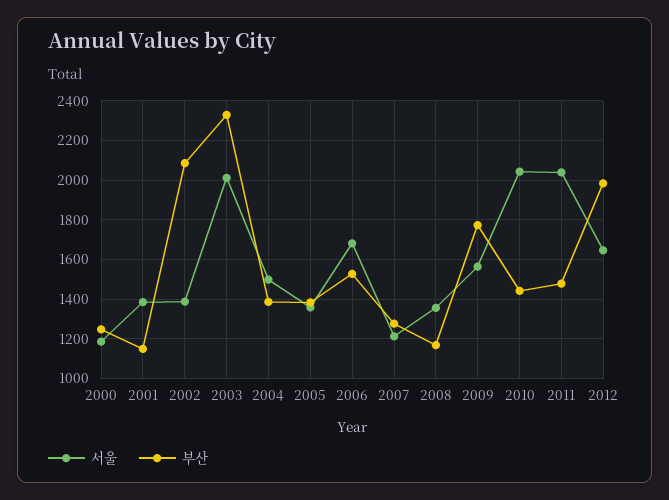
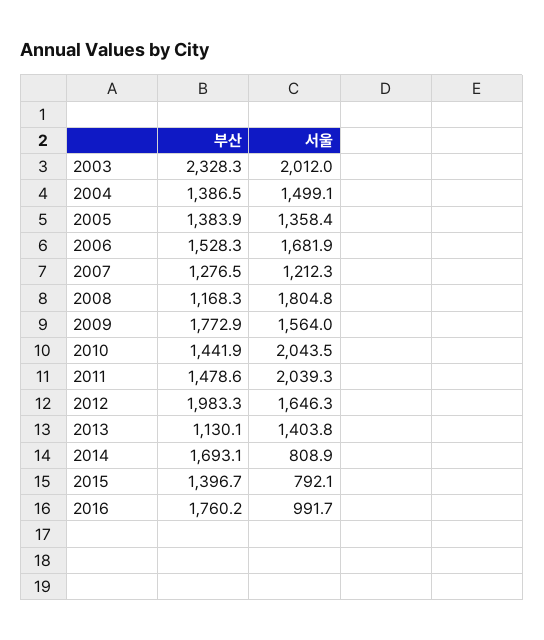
서울, 2000: 1200 -> none
부산, 2000: 1250 -> none
서울, 2001: 1400 -> none
부산, 2001: 1150 -> none
서울, 2002: 1400 -> none
부산, 2002: 2100 -> none
서울, 2008: 1350 -> 1804.8
부산, 2013: none -> 1130.1
서울, 2013: none -> 1403.8
부산, 2014: none -> 1693.1
서울, 2014: none -> 808.9
부산, 2015: none -> 1396.7
서울, 2015: none -> 792.1
부산, 2016: none -> 1760.2
서울, 2016: none -> 991.7

